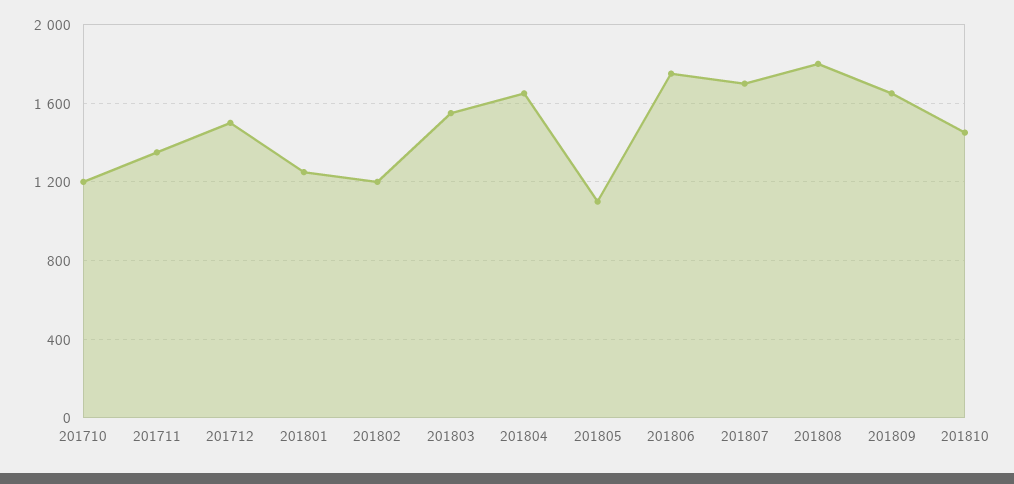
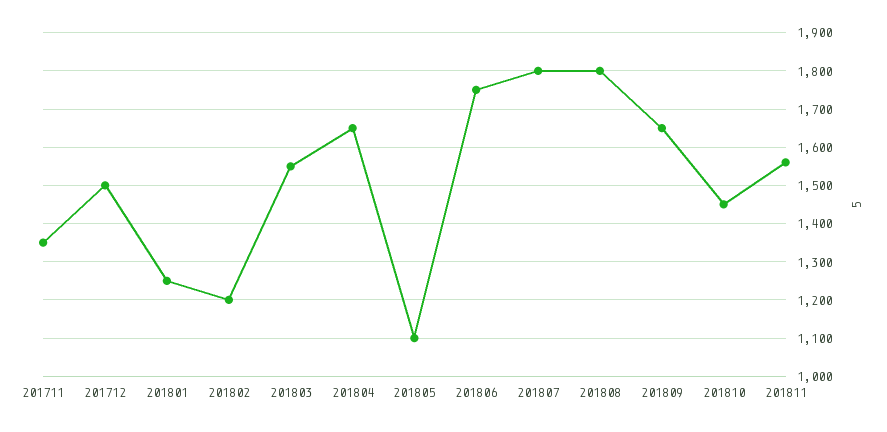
201710: 1200 -> none
201807: 1700 -> 1800
201811: none -> 1560

